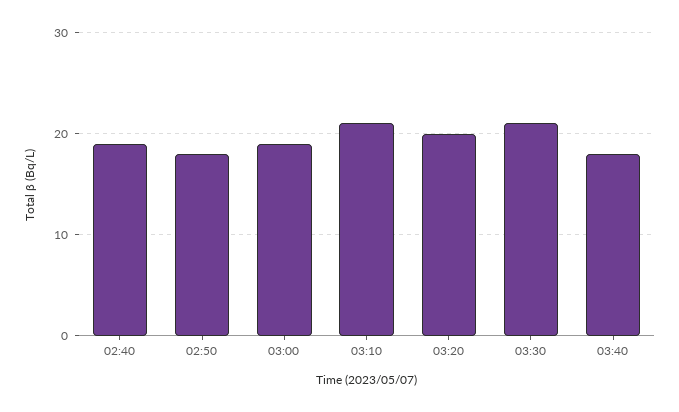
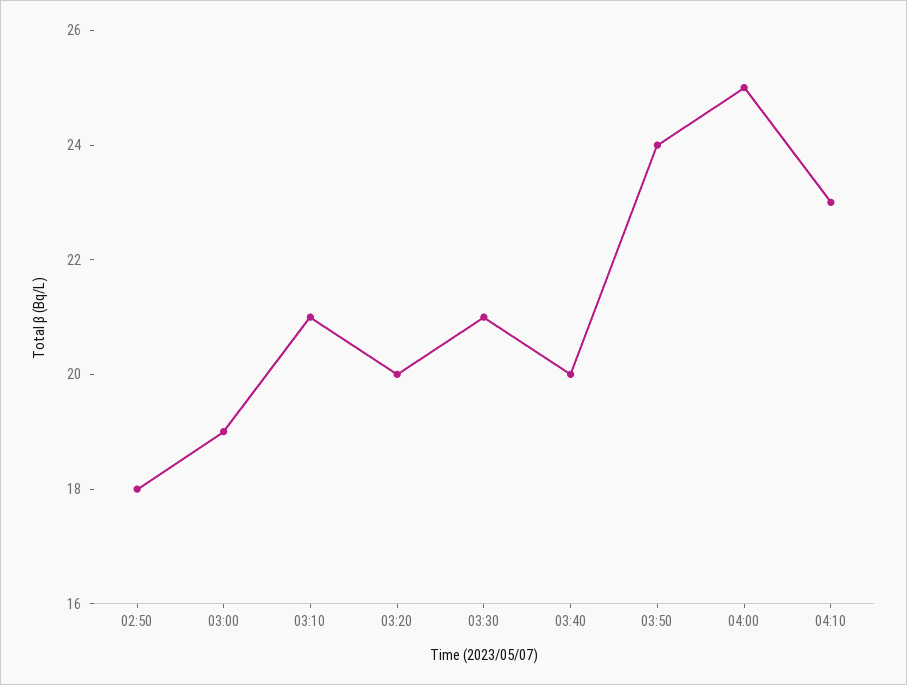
02:40: 19 -> none
03:40: 18 -> 20
03:50: none -> 24
04:00: none -> 25
04:10: none -> 23

